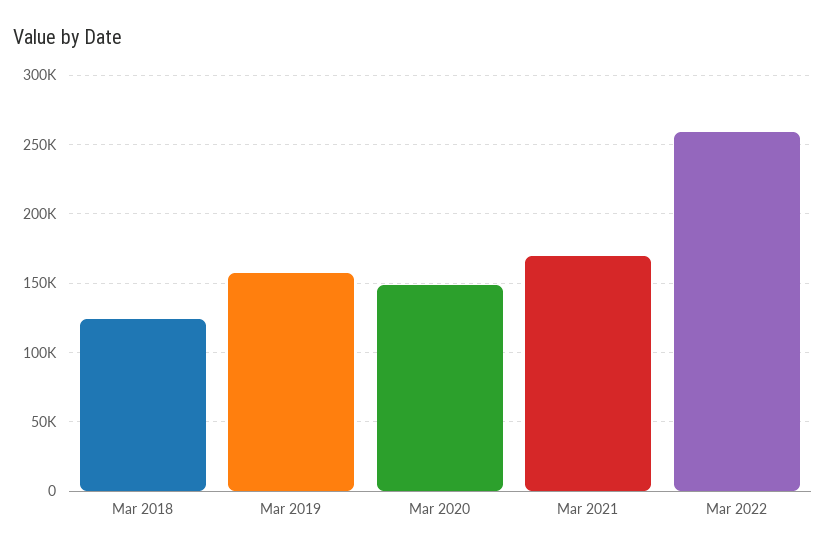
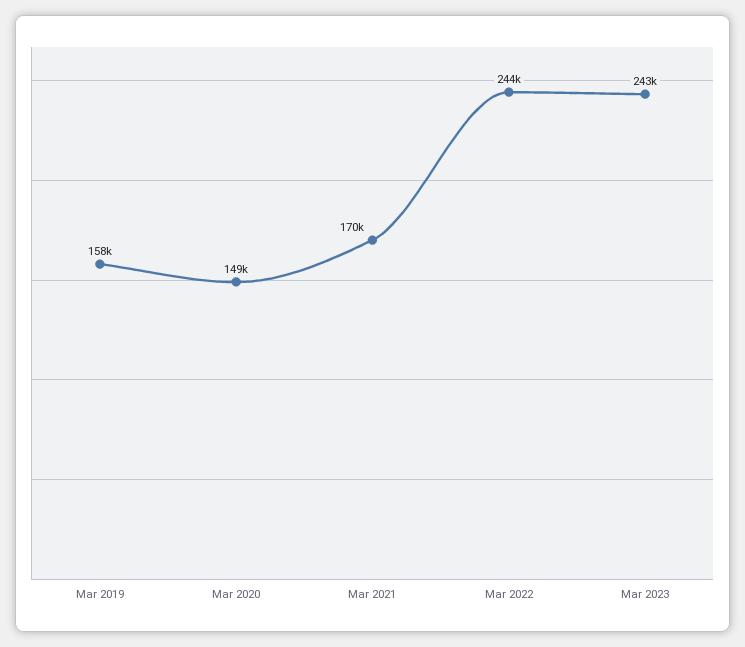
Mar 2018: 125000 -> none
Mar 2022: 260000 -> 244000
Mar 2023: none -> 243000

